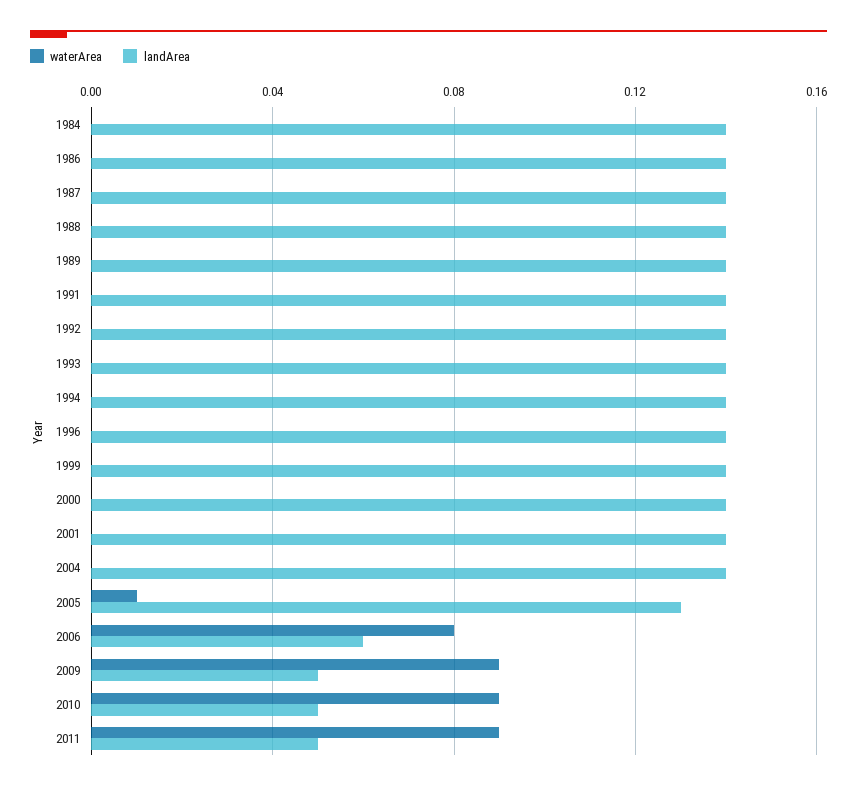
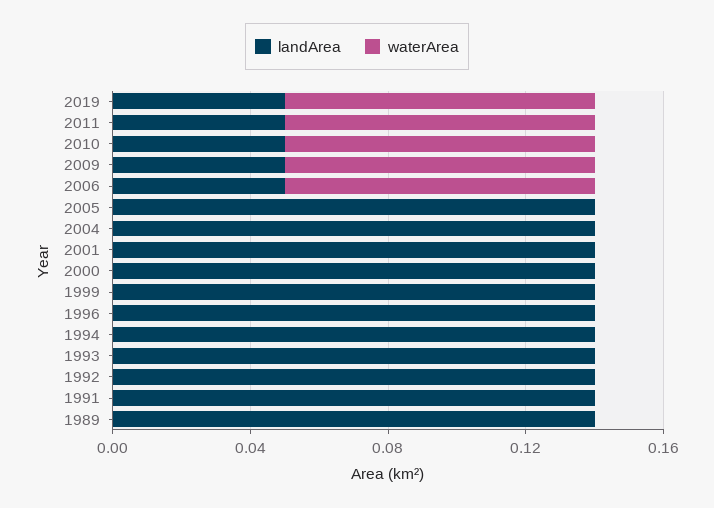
waterArea, 1984: 0 -> none
landArea, 1984: 0.14 -> none
waterArea, 1986: 0 -> none
landArea, 1986: 0.14 -> none
waterArea, 1987: 0 -> none
landArea, 1987: 0.14 -> none
waterArea, 1988: 0 -> none
landArea, 1988: 0.14 -> none
waterArea, 2005: 0.01 -> 0
landArea, 2005: 0.13 -> 0.14
waterArea, 2006: 0.08 -> 0.09
landArea, 2006: 0.06 -> 0.05
landArea, 2019: none -> 0.05
waterArea, 2019: none -> 0.09

